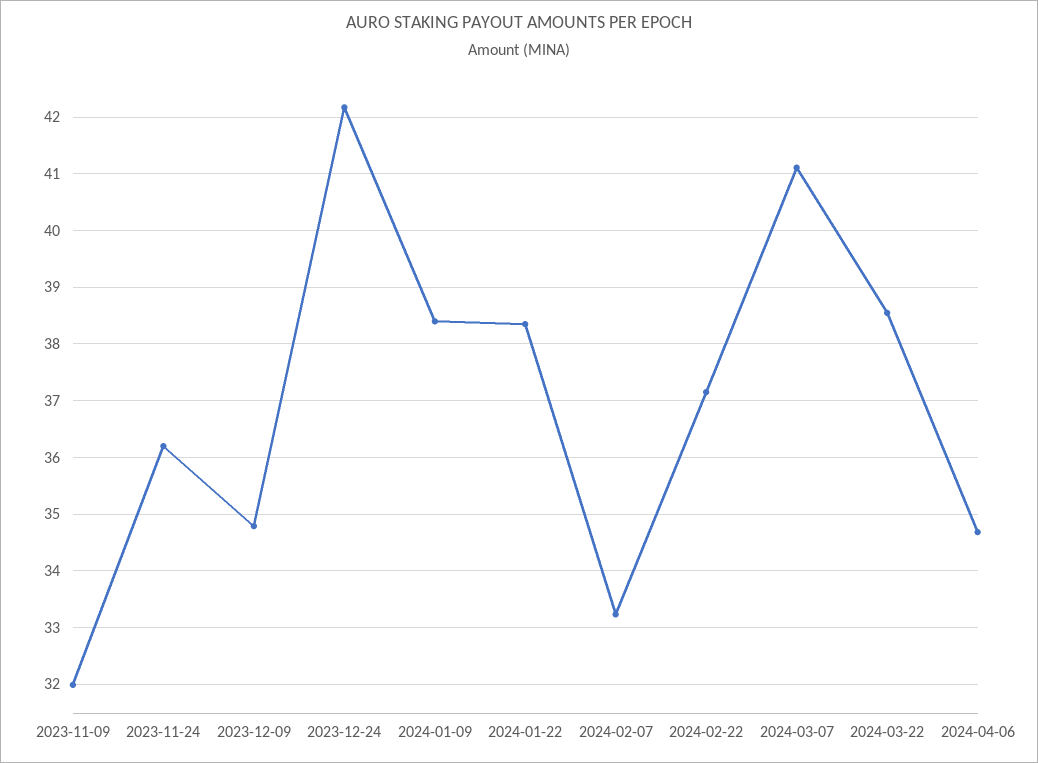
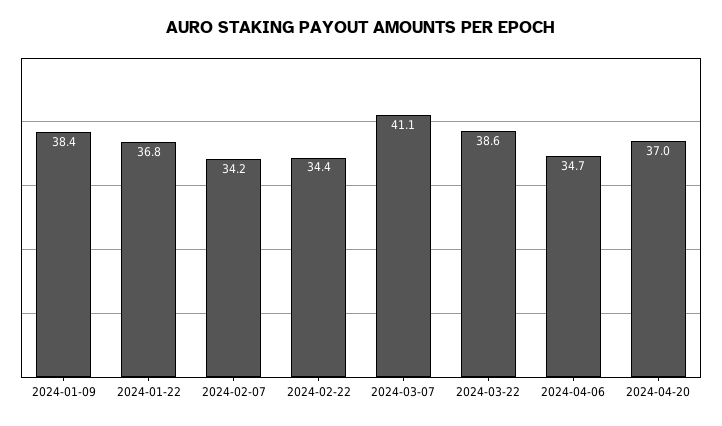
2023-11-09: 32 -> none
2023-11-24: 36.2 -> none
2023-12-09: 34.8 -> none
2023-12-24: 42.2 -> none
2024-01-22: 38.4 -> 36.8
2024-02-07: 33.2 -> 34.2
2024-02-22: 37.2 -> 34.4
2024-04-20: none -> 37

